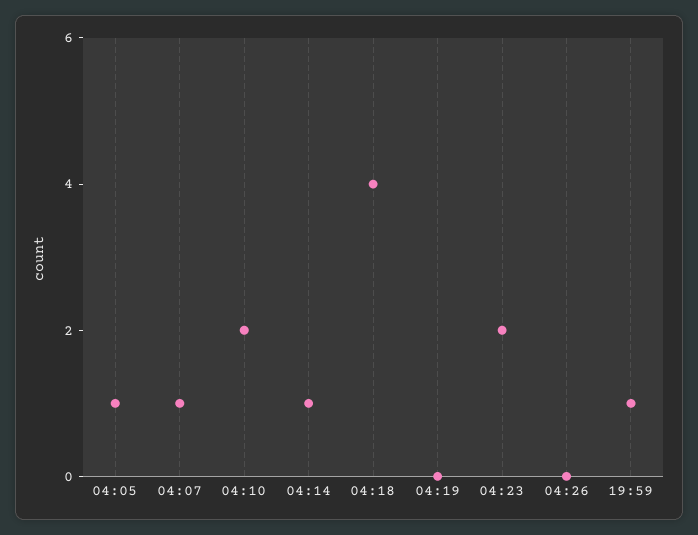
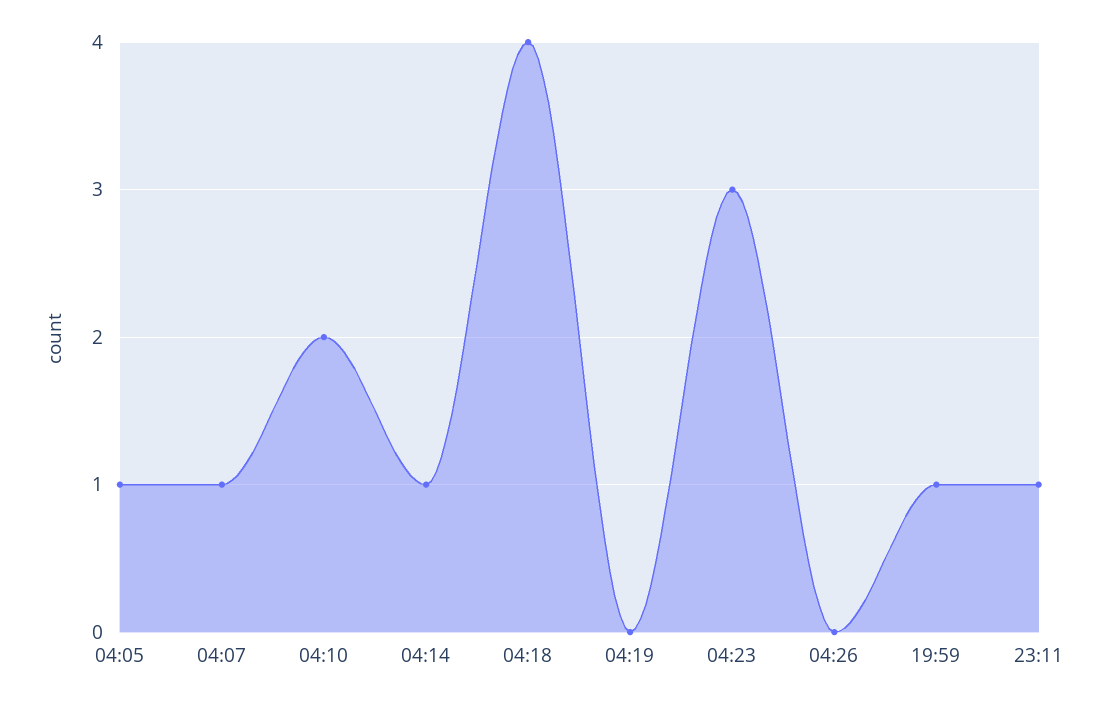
04:23: 2 -> 3
23:11: none -> 1

